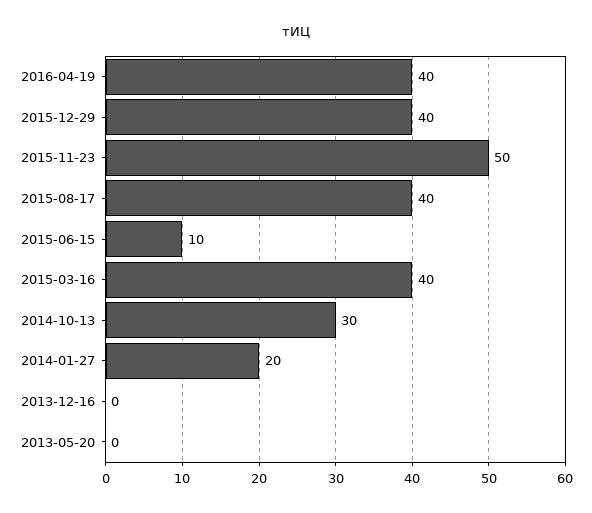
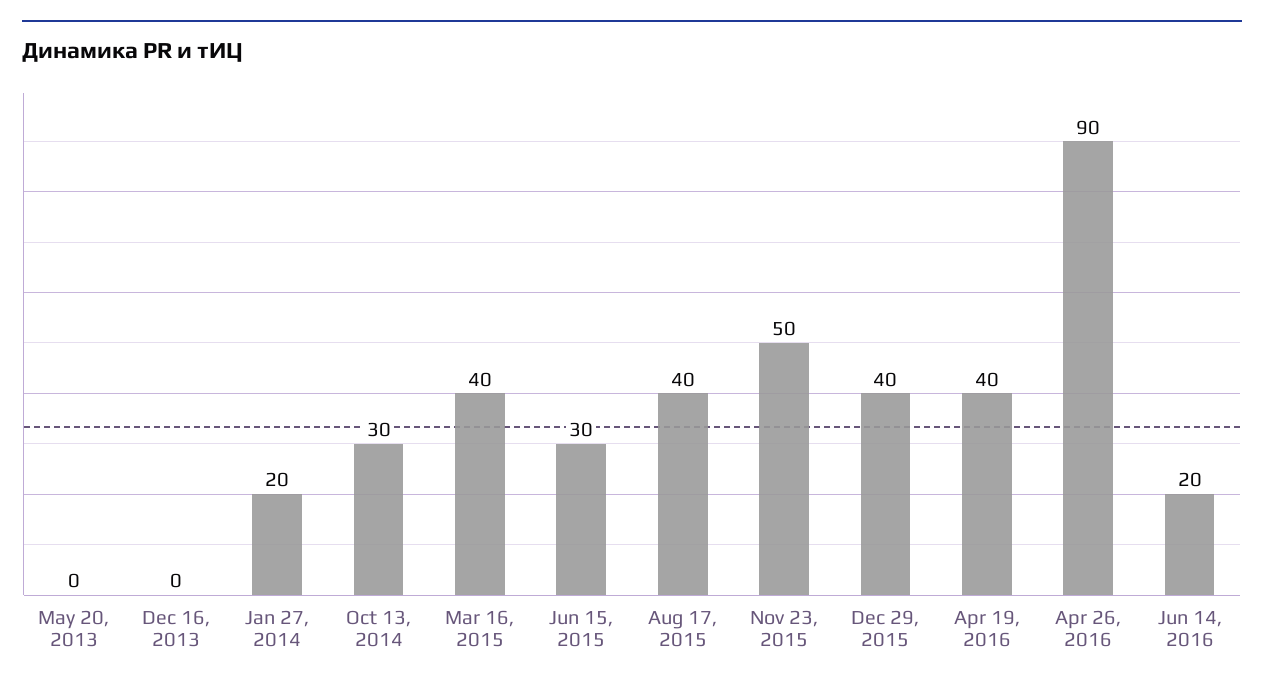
2015-06-15: 10 -> 30
Apr 26, 2016: none -> 90
Jun 14, 2016: none -> 20

